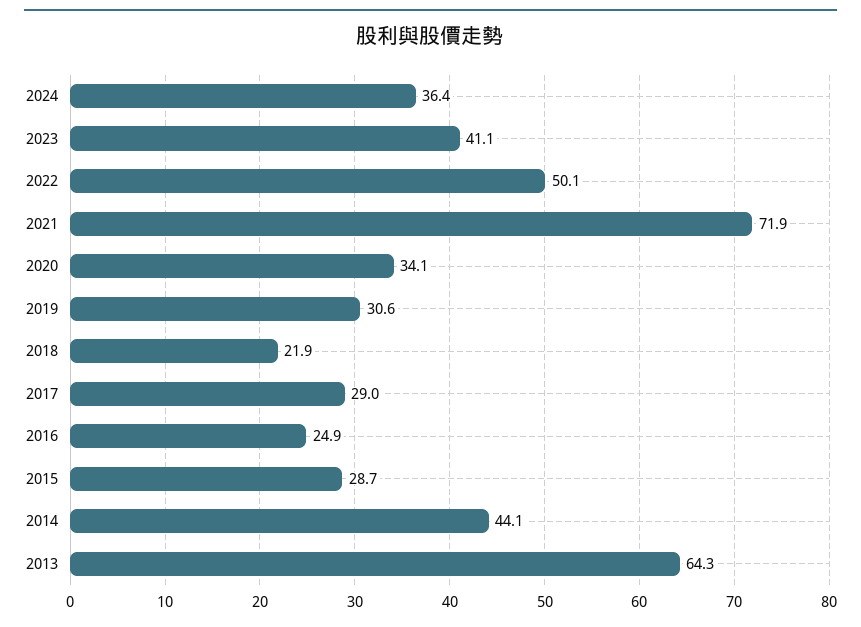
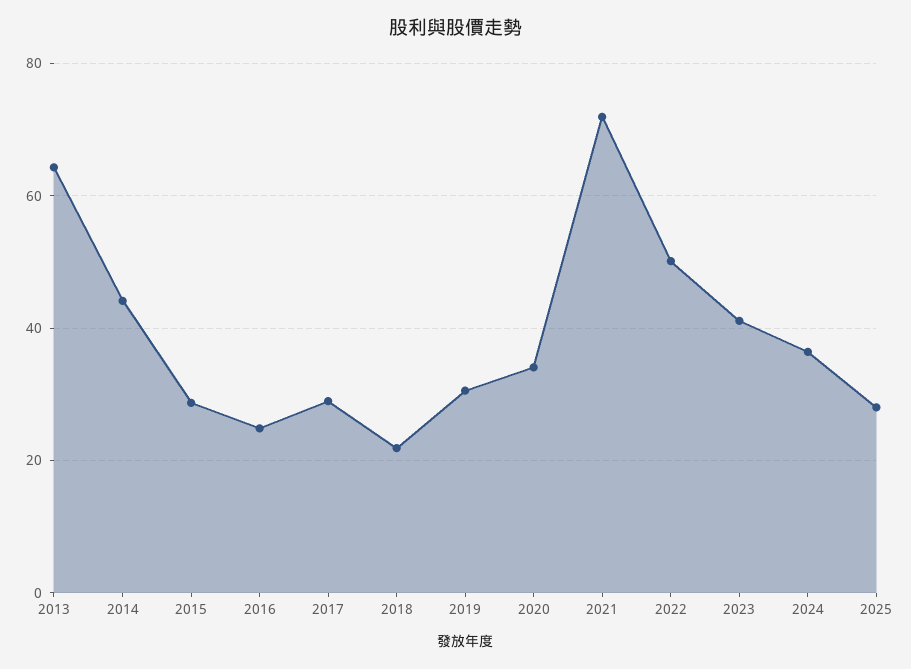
2025: none -> 28

